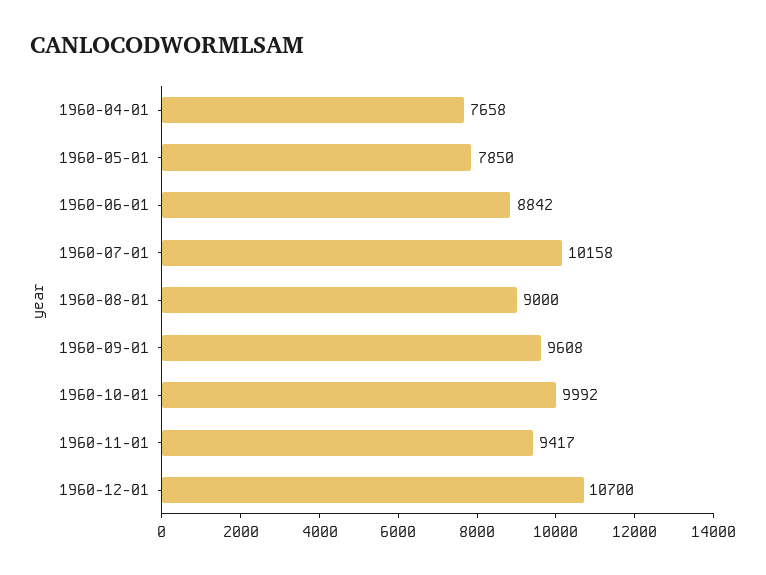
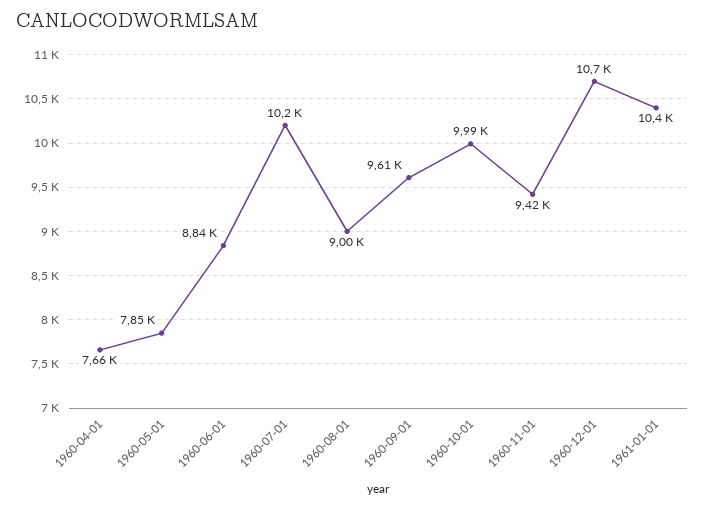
1961-01-01: none -> 10400

